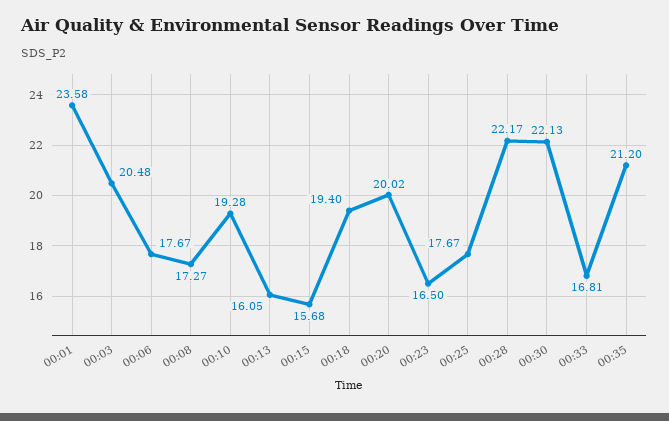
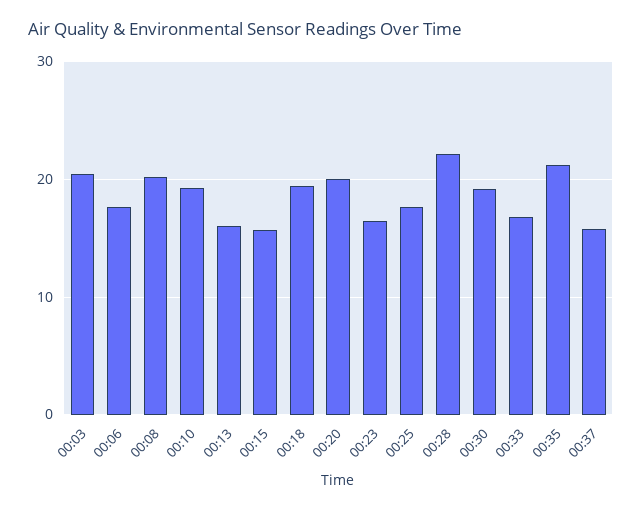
00:01: 23.58 -> none
00:08: 17.27 -> 20
00:30: 22.13 -> 19
00:37: none -> 16

